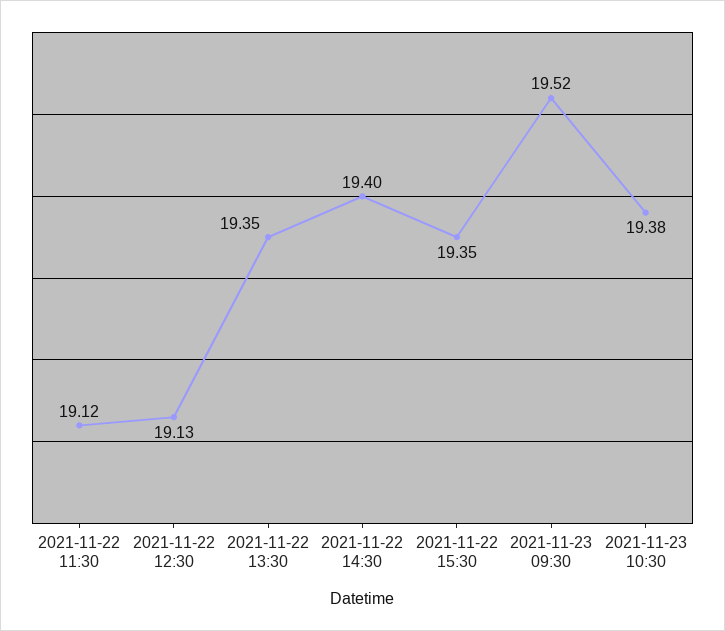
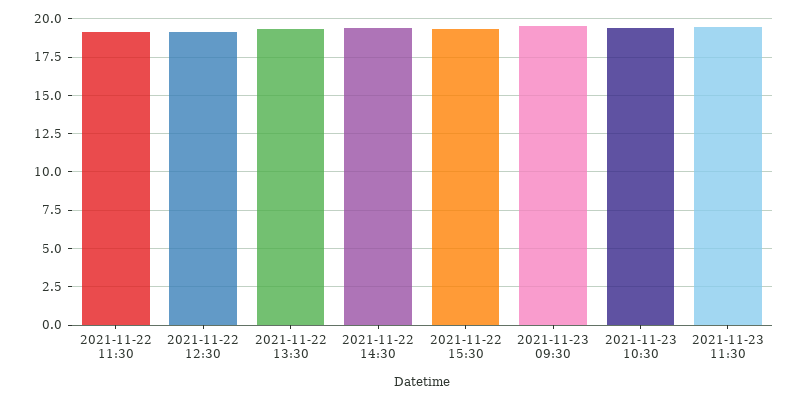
2021-11-23 11:30: none -> 19.5

